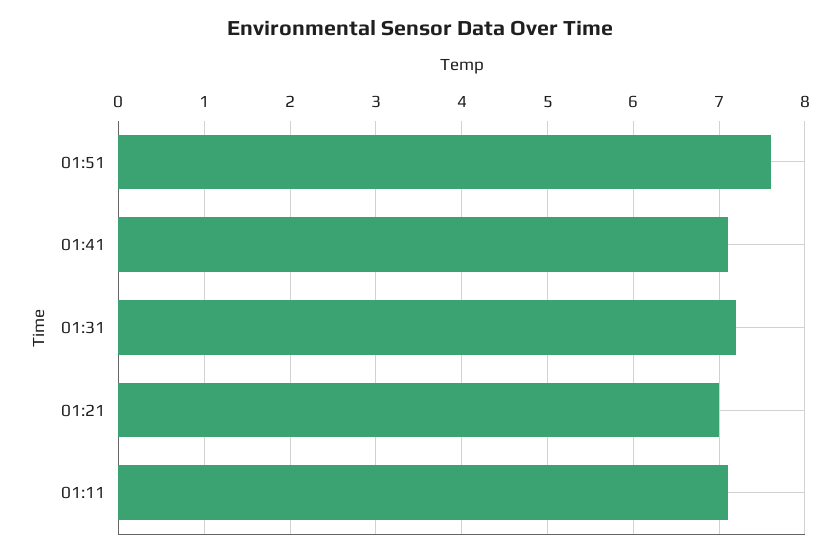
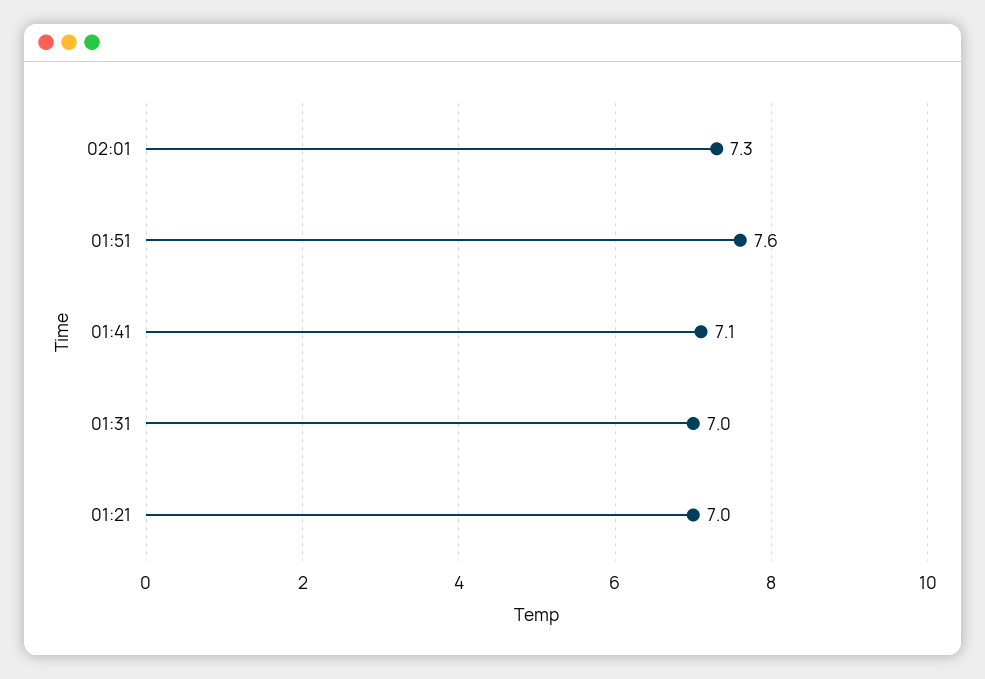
01:31: 7.2 -> 7
01:11: 7.1 -> none
02:01: none -> 7.3

